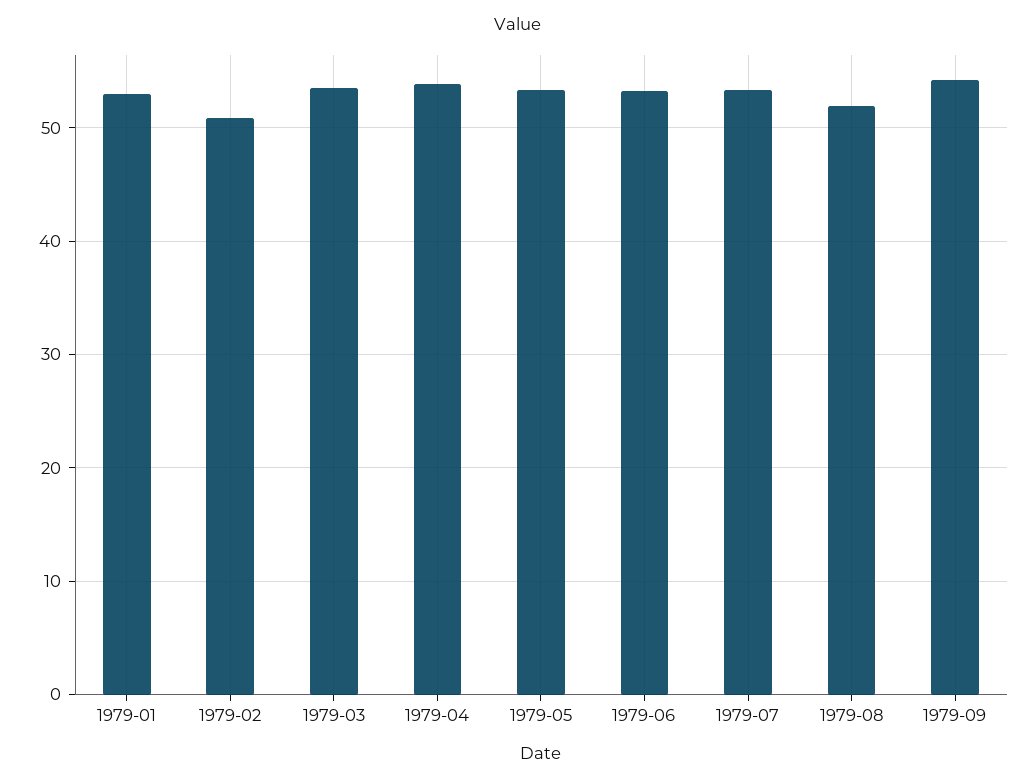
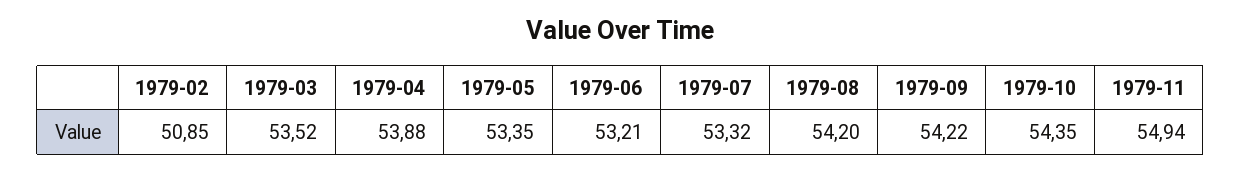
1979-01: 53 -> none
1979-08: 52 -> 54.2
1979-10: none -> 54.35
1979-11: none -> 54.94

